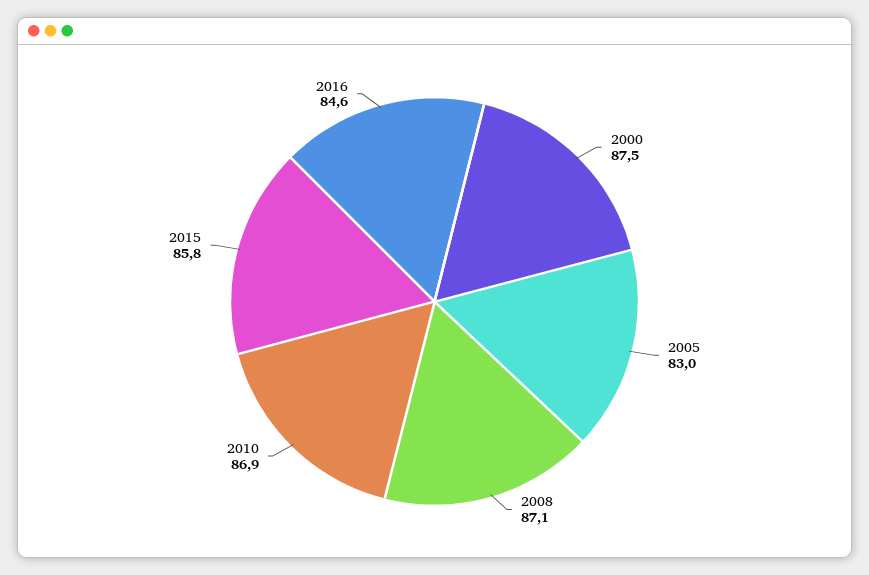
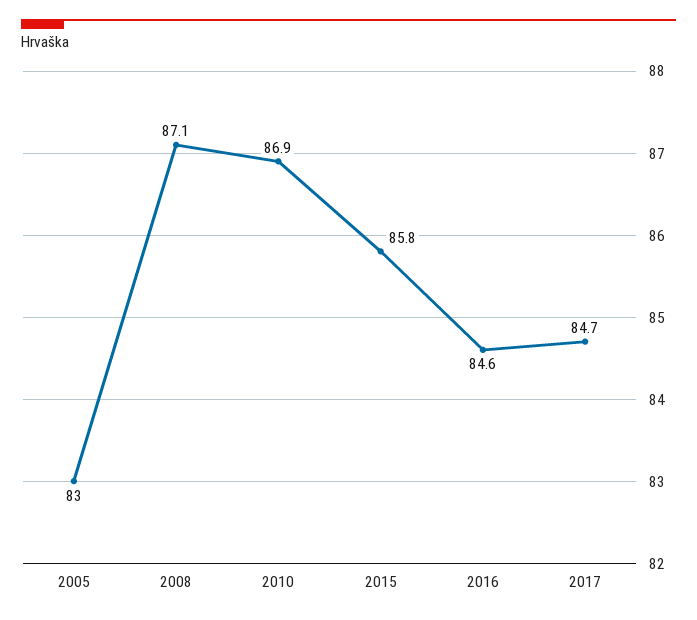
2000: 87.5 -> none
2017: none -> 84.7

